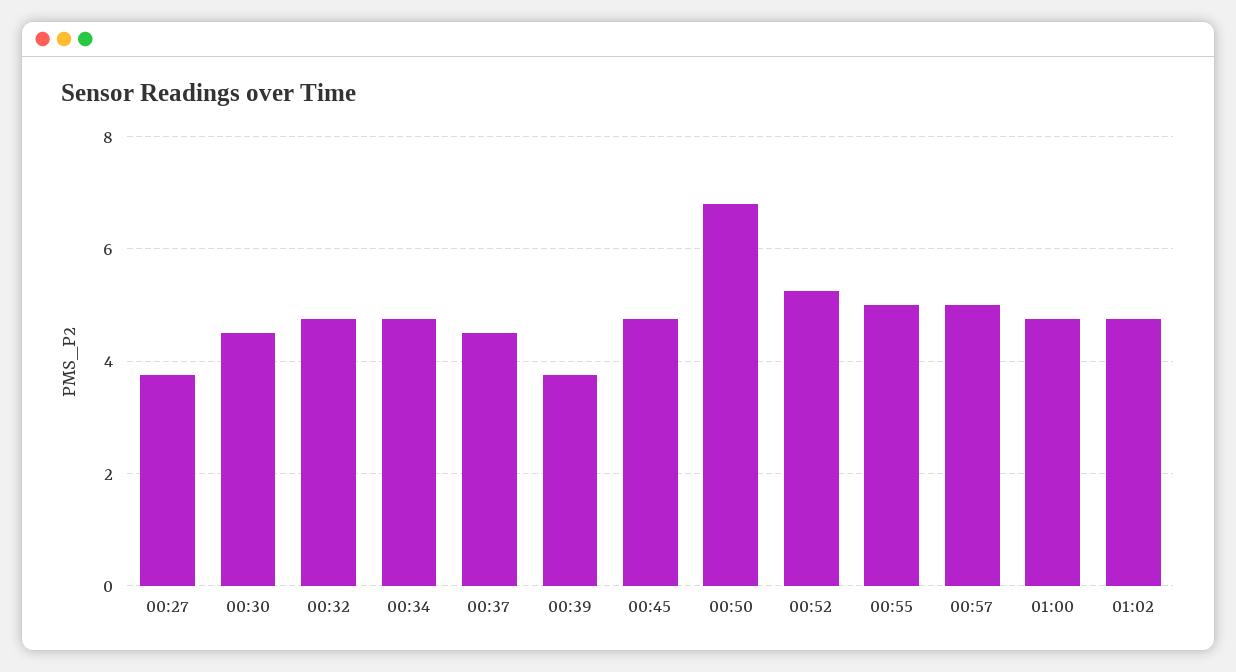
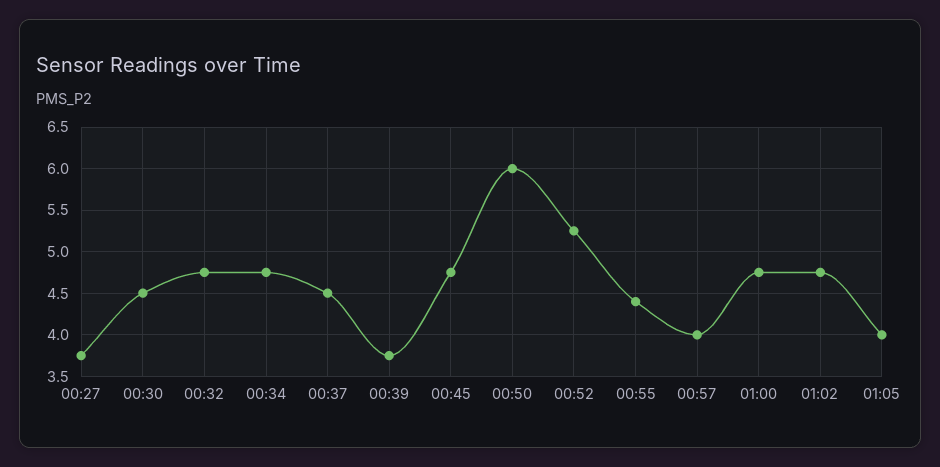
00:50: 6.8 -> 6
00:55: 5 -> 4.4
00:57: 5 -> 4
01:05: none -> 4

